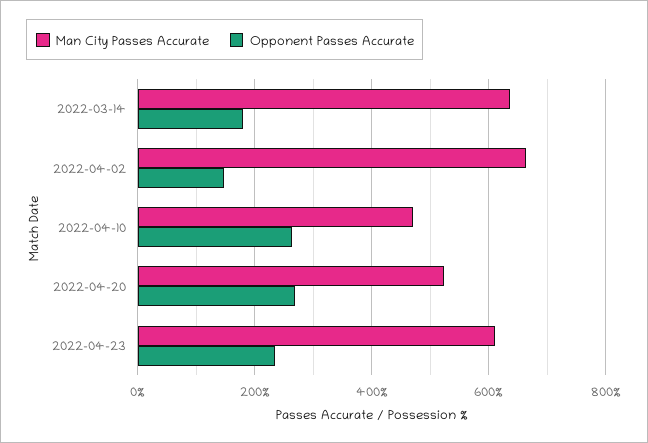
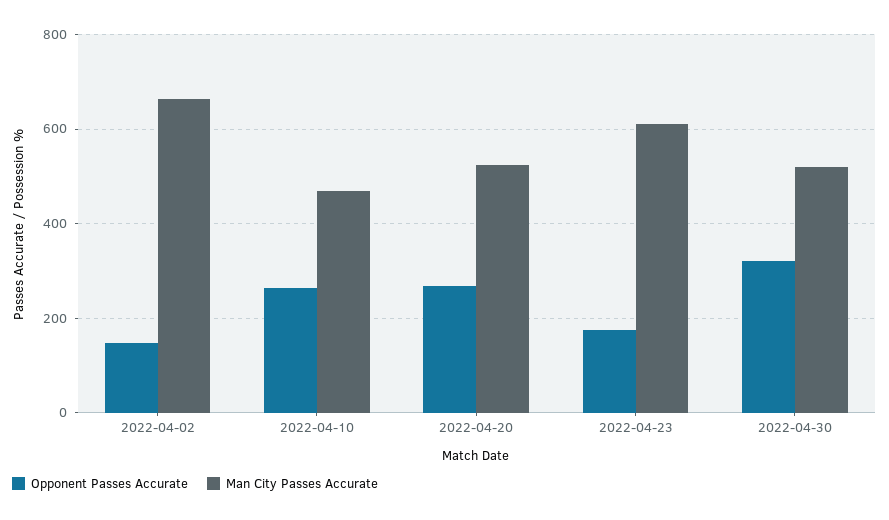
Man City Passes Accurate, 2022-03-14: 640 -> none
Opponent Passes Accurate, 2022-03-14: 180 -> none
Opponent Passes Accurate, 2022-04-23: 240 -> 180
Opponent Passes Accurate, 2022-04-30: none -> 320
Man City Passes Accurate, 2022-04-30: none -> 520

